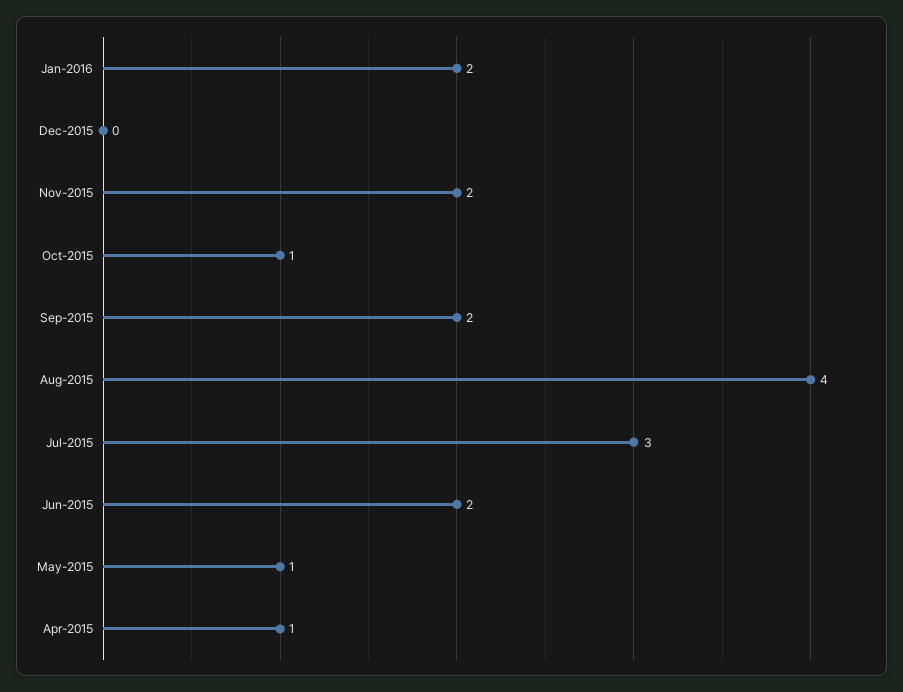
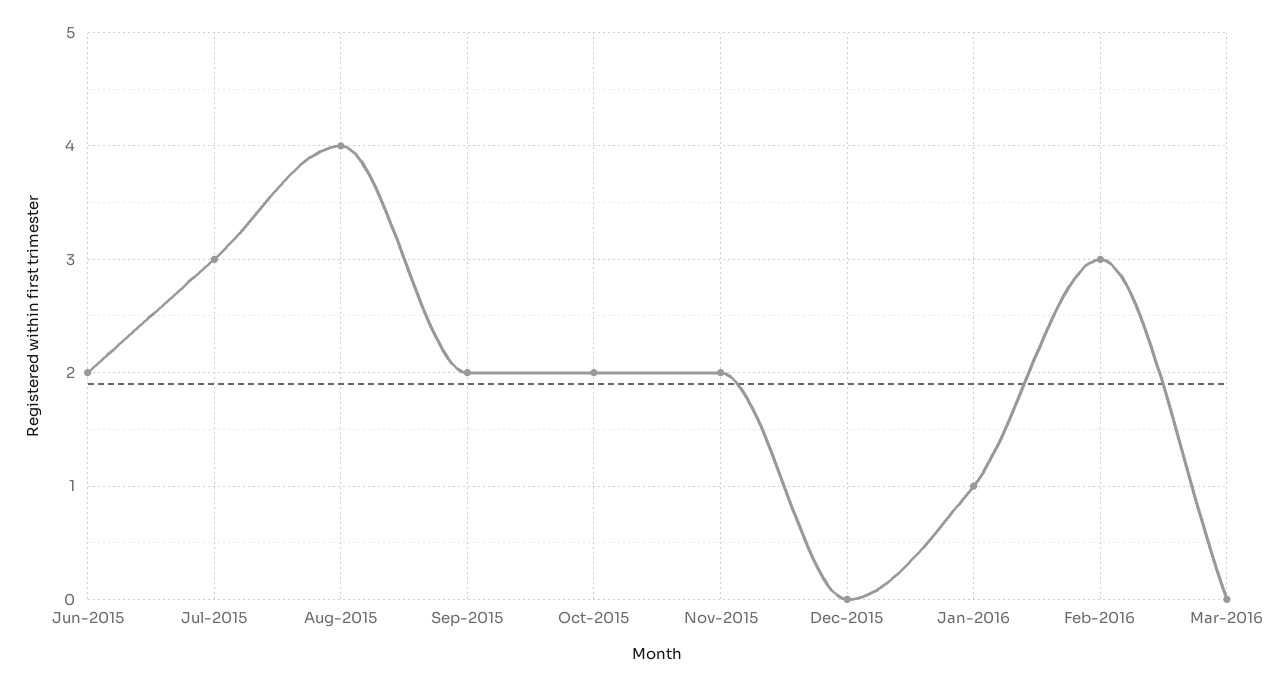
Jan-2016: 2 -> 1
Oct-2015: 1 -> 2
May-2015: 1 -> none
Apr-2015: 1 -> none
Feb-2016: none -> 3
Mar-2016: none -> 0

